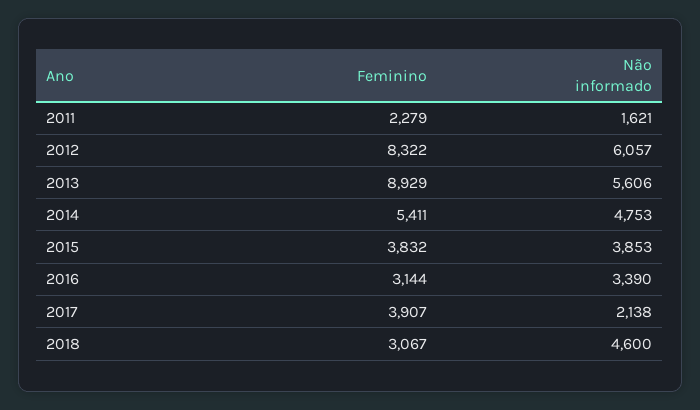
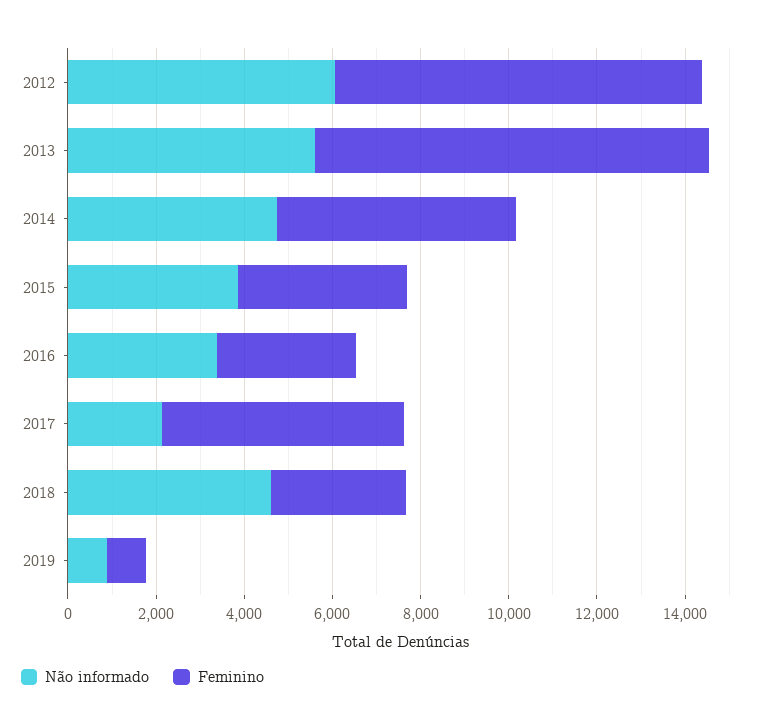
Feminino, 2011: 2279 -> none
Não informado, 2011: 1621 -> none
Feminino, 2017: 3907 -> 5500
Não informado, 2019: none -> 1000
Feminino, 2019: none -> 1000

